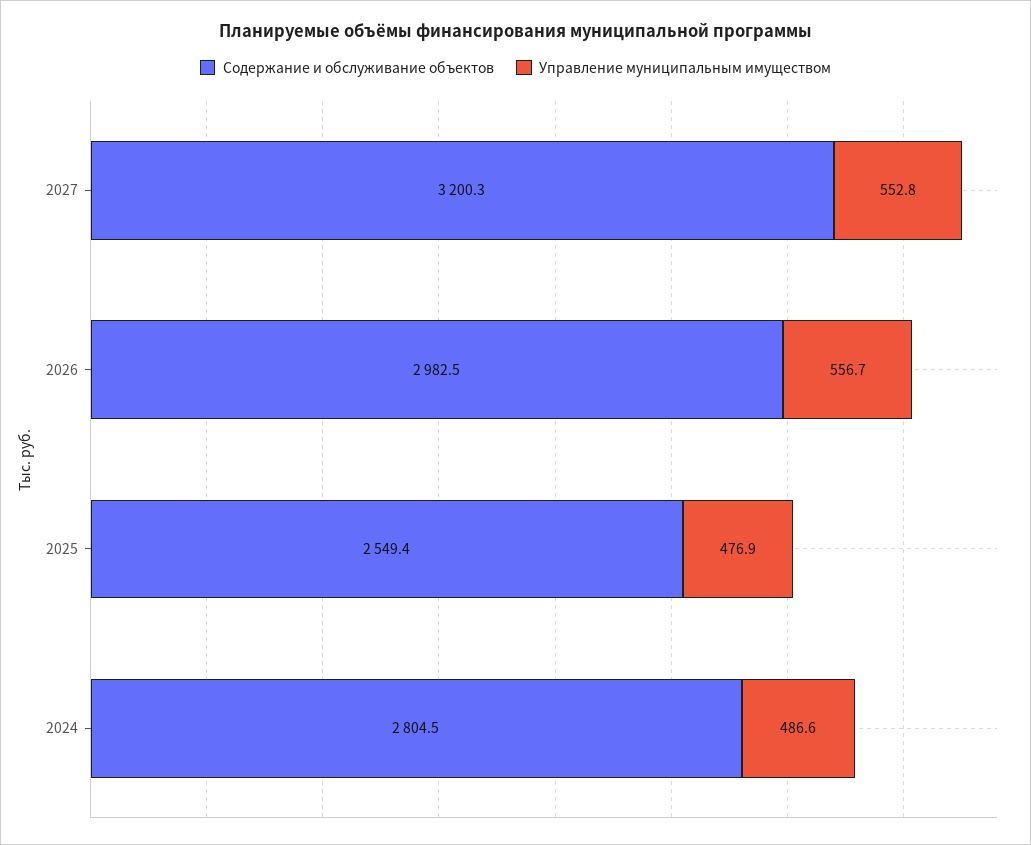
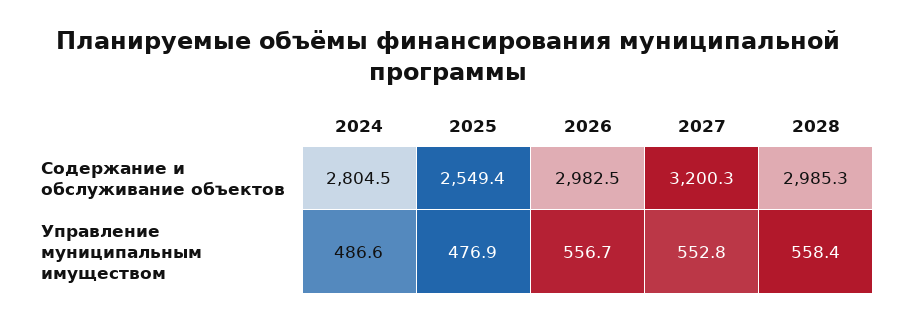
Содержание и обслуживание объектов, 2028: none -> 2985.3
Управление муниципальным имуществом, 2028: none -> 558.4

